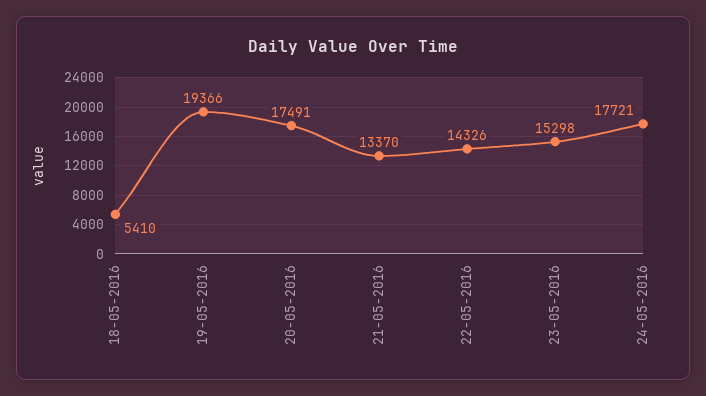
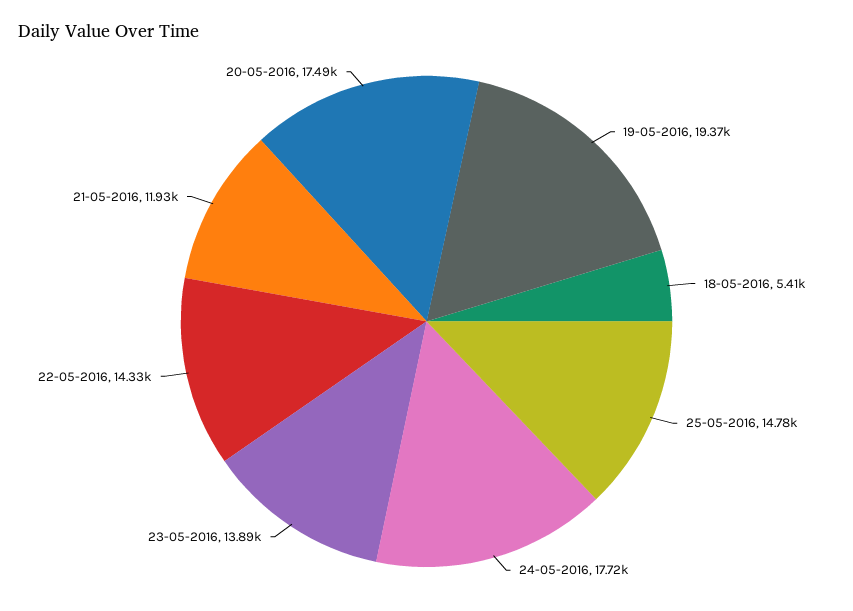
21-05-2016: 13370 -> 11930
23-05-2016: 15298 -> 13890
25-05-2016: none -> 14780

